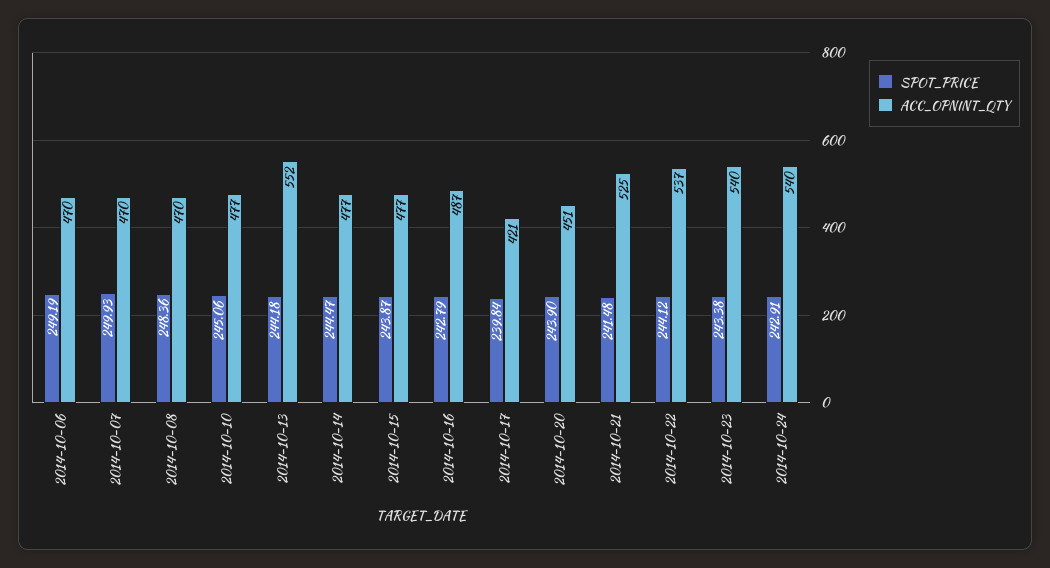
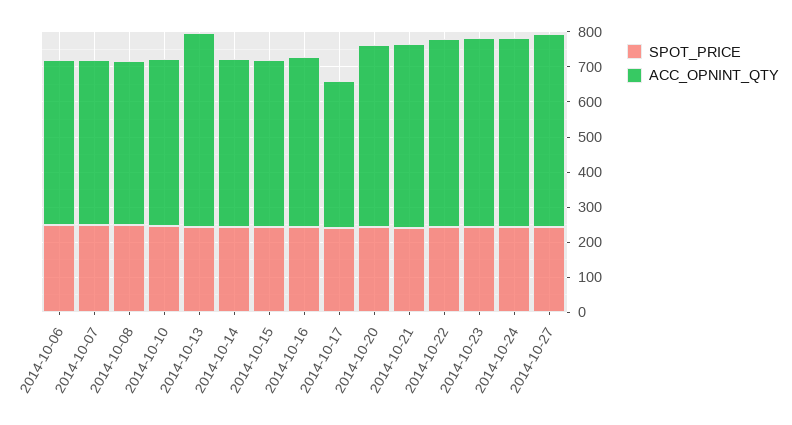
ACC_OPNINT_QTY, 2014-10-20: 451 -> 525
SPOT_PRICE, 2014-10-27: none -> 250
ACC_OPNINT_QTY, 2014-10-27: none -> 550

